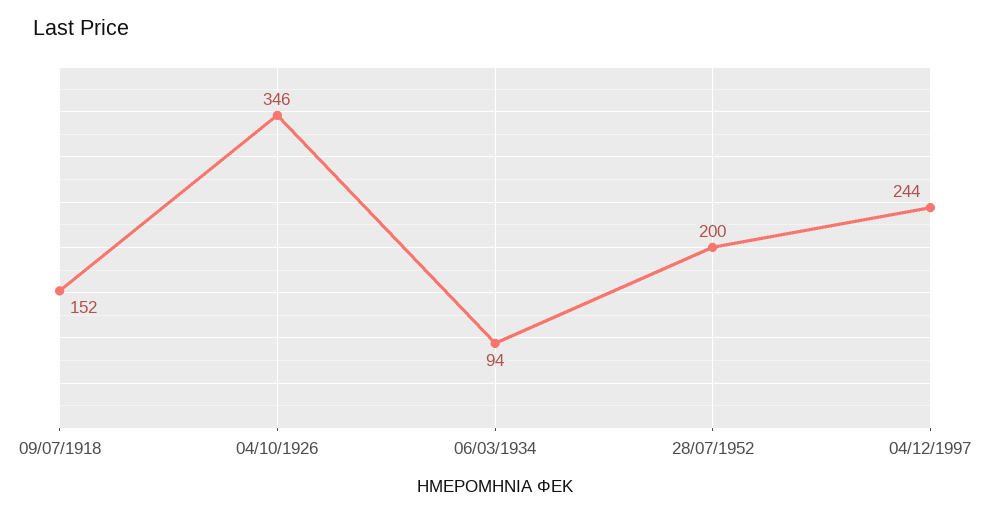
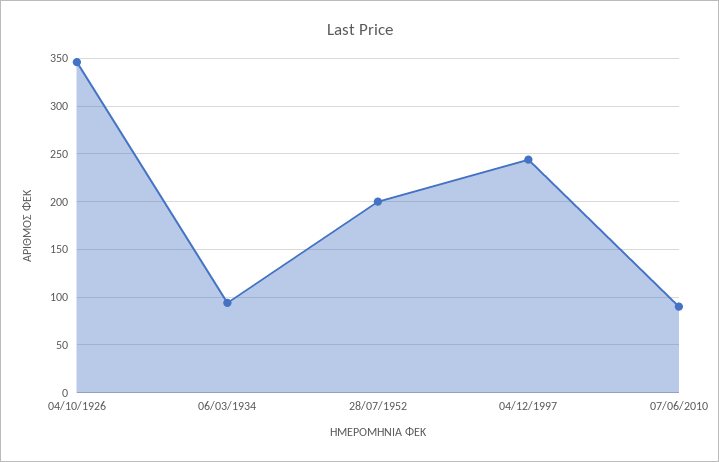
09/07/1918: 152 -> none
07/06/2010: none -> 90

